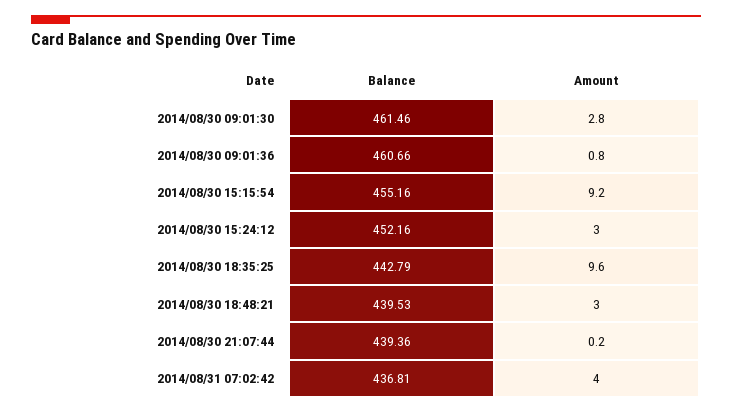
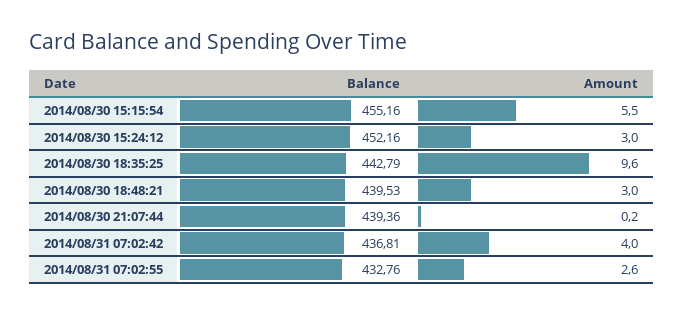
Balance, 2014/08/30 09:01:30: 461.46 -> none
Amount, 2014/08/30 09:01:30: 2.8 -> none
Balance, 2014/08/30 09:01:36: 460.66 -> none
Amount, 2014/08/30 09:01:36: 0.8 -> none
Amount, 2014/08/30 15:15:54: 9.2 -> 5.5
Balance, 2014/08/31 07:02:55: none -> 432.76
Amount, 2014/08/31 07:02:55: none -> 2.6

